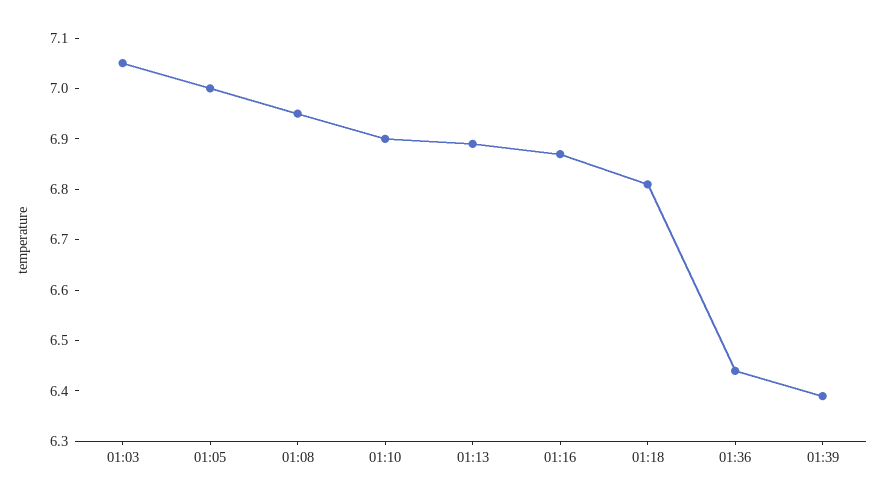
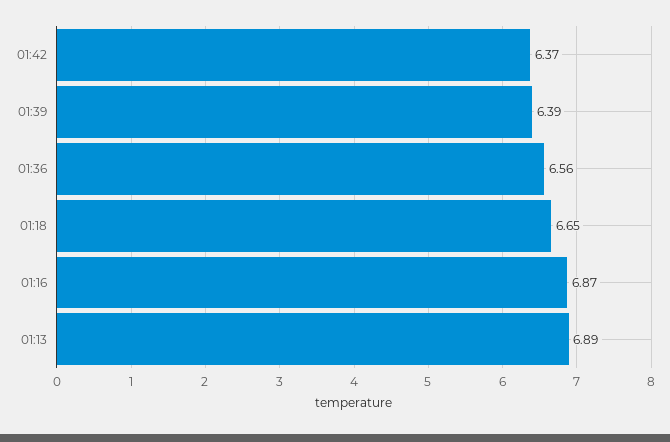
01:03: 7.05 -> none
01:05: 7 -> none
01:08: 6.95 -> none
01:10: 6.9 -> none
01:18: 6.8 -> 6.65
01:36: 6.45 -> 6.56
01:42: none -> 6.37

